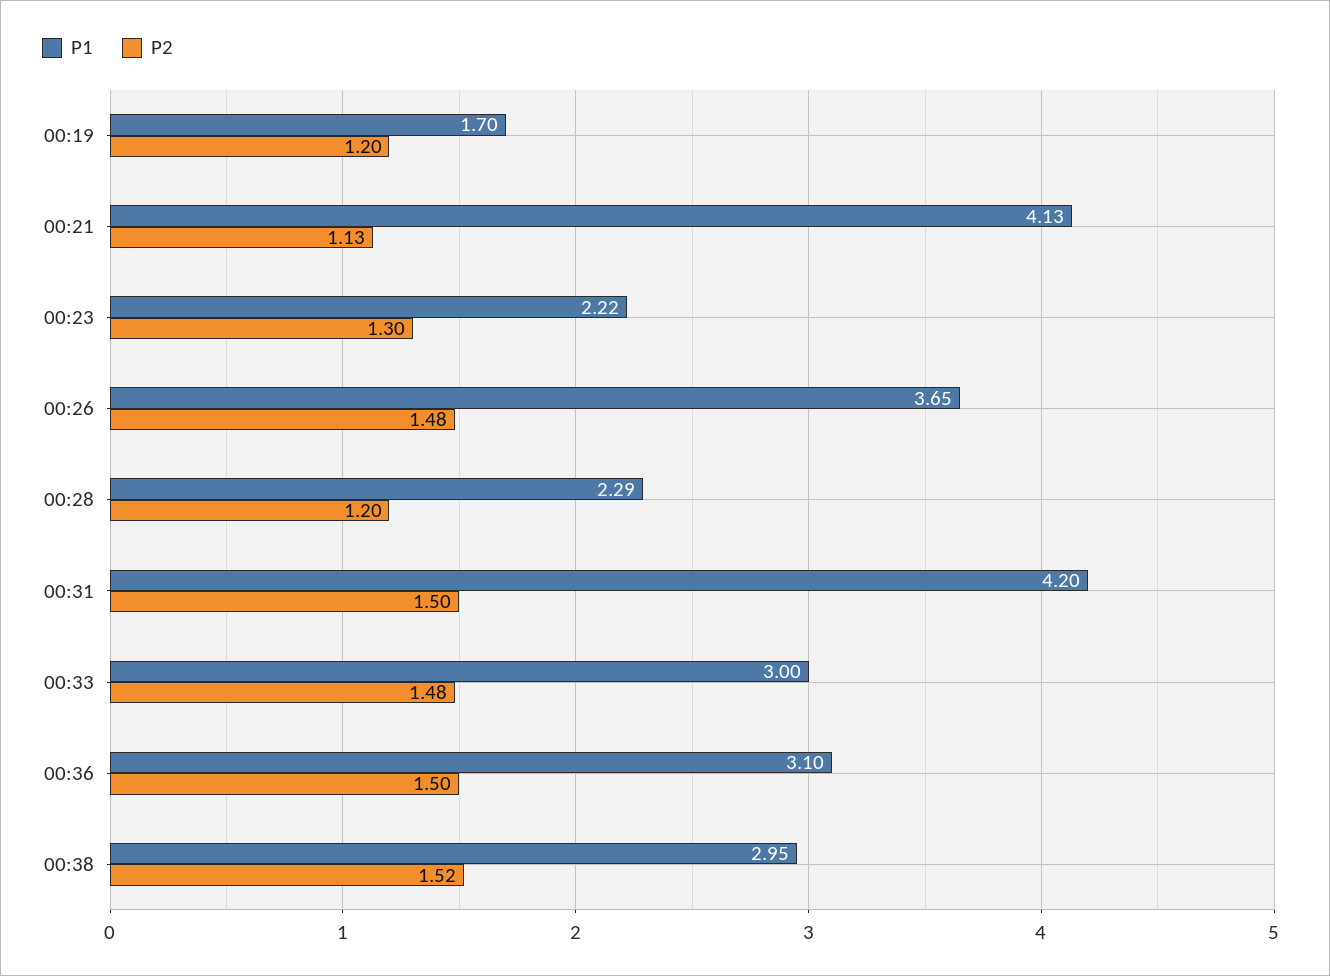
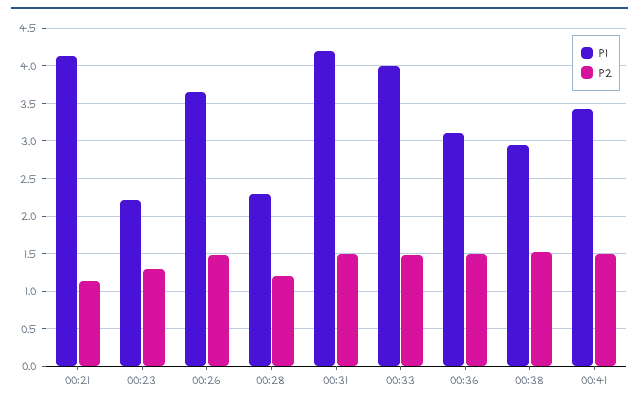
P1, 00:19: 1.7 -> none
P2, 00:19: 1.2 -> none
P1, 00:33: 3 -> 4
P1, 00:41: none -> 3.4
P2, 00:41: none -> 1.5

